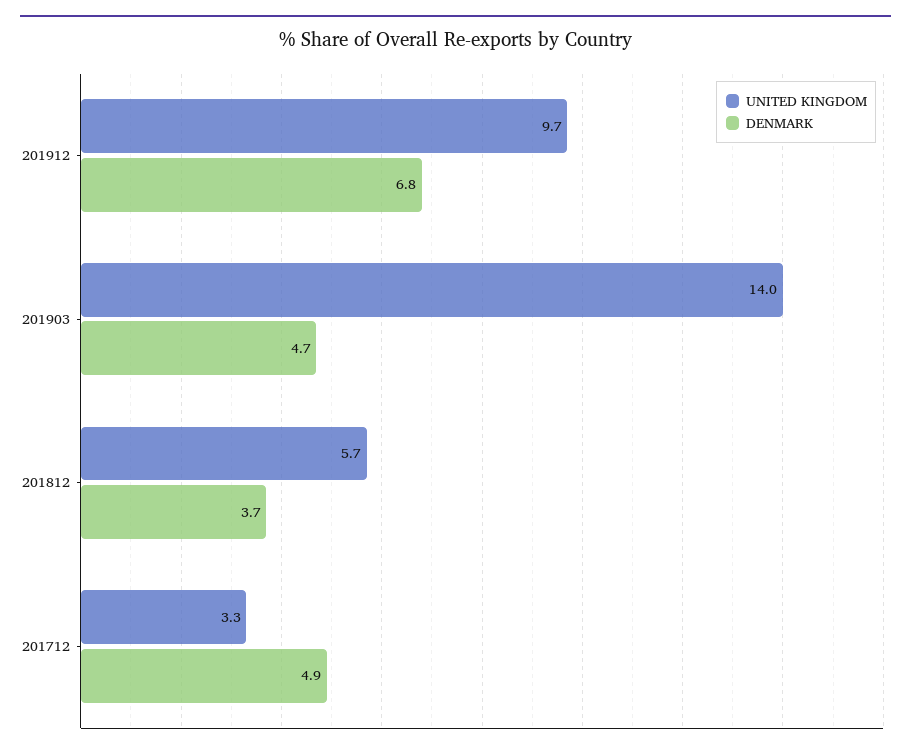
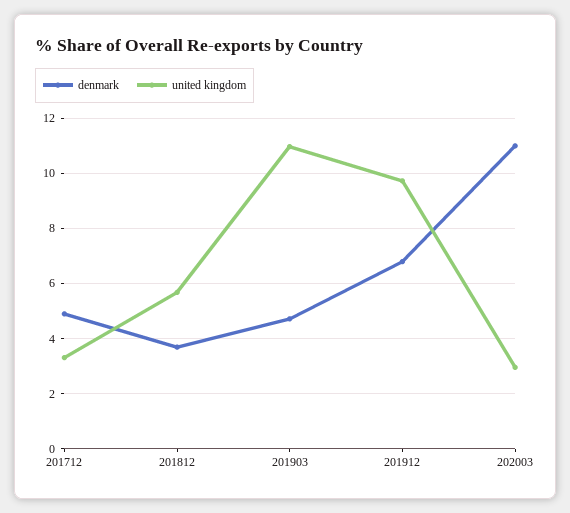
UNITED KINGDOM, 201903: 14 -> 11
DENMARK, 202003: none -> 11
UNITED KINGDOM, 202003: none -> 3

